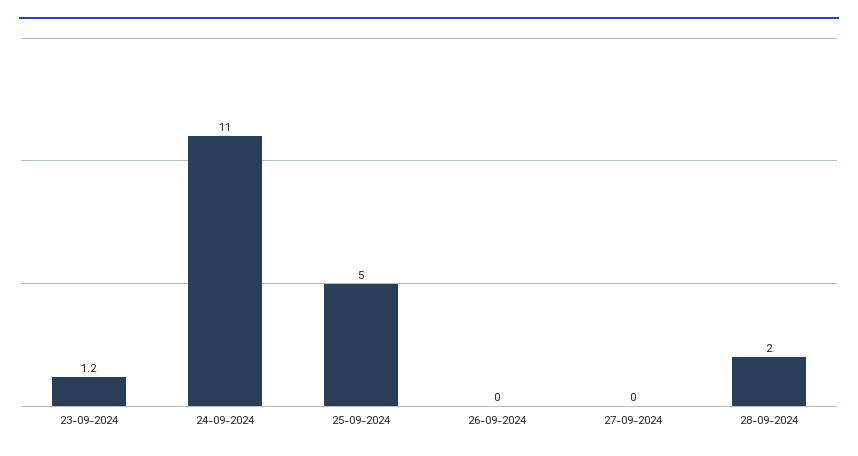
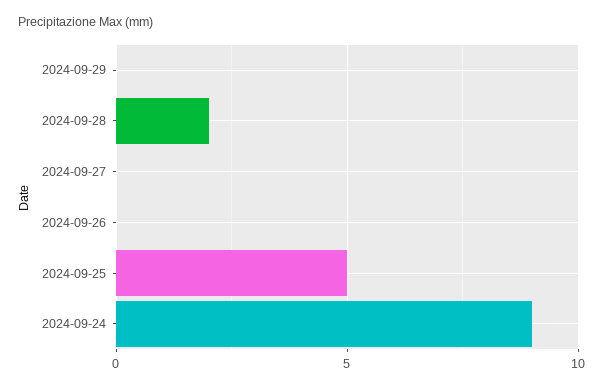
23-09-2024: 1.2 -> none
24-09-2024: 11 -> 9
2024-09-29: none -> 0

